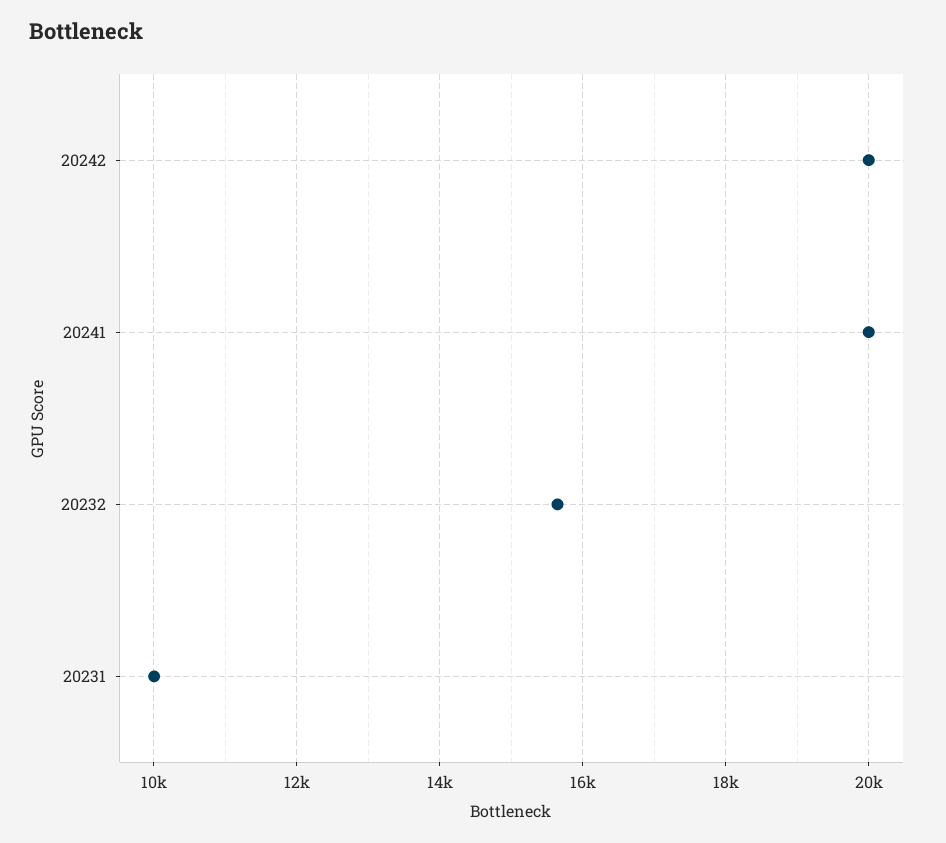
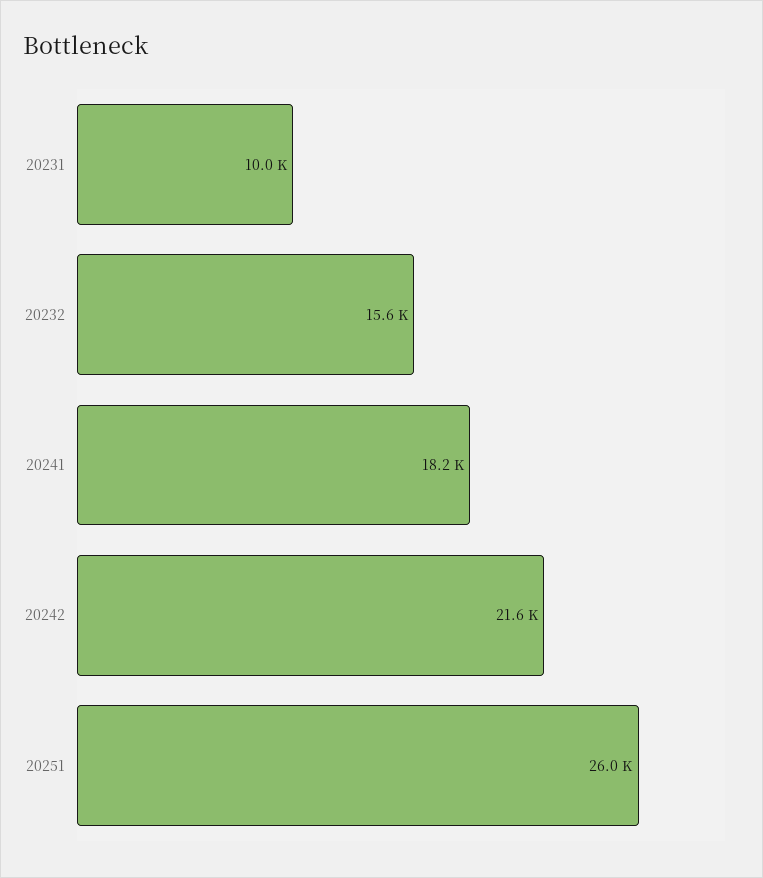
20242: 20000 -> 21600
20241: 20000 -> 18200
20251: none -> 26000

